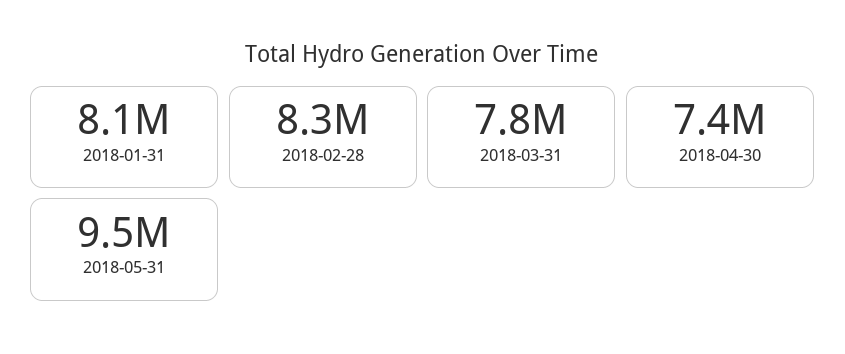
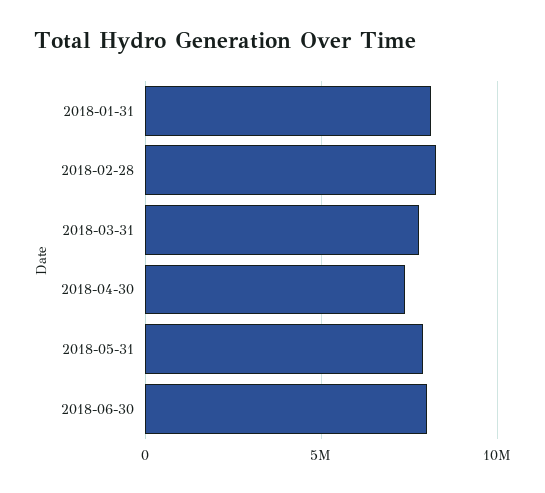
2018-05-31: 9500000 -> 8000000
2018-06-30: none -> 8000000

